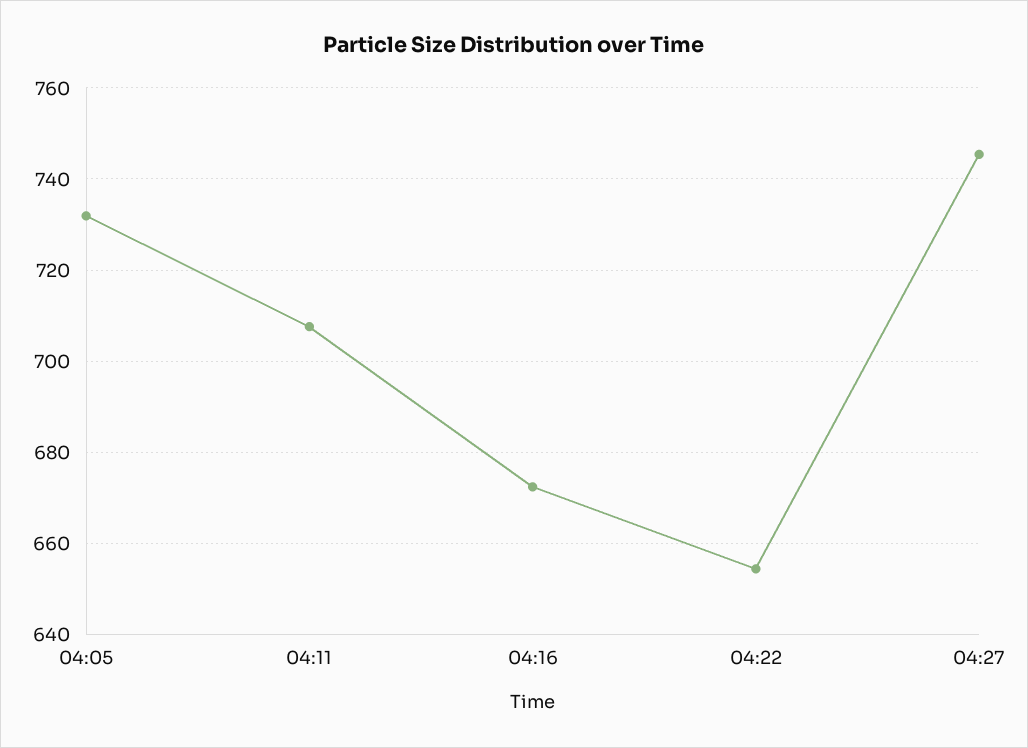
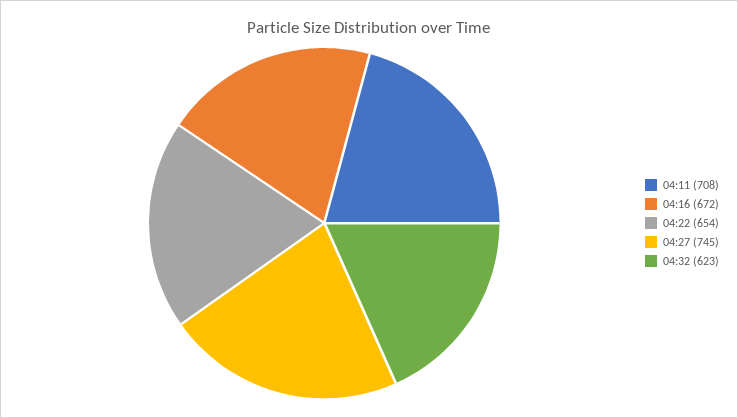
04:05: 732 -> none
04:32: none -> 623

